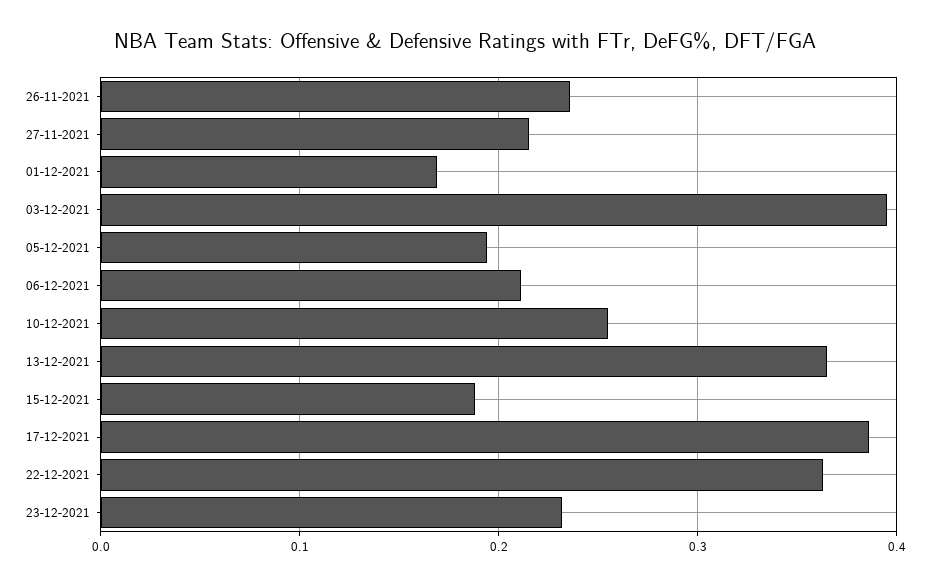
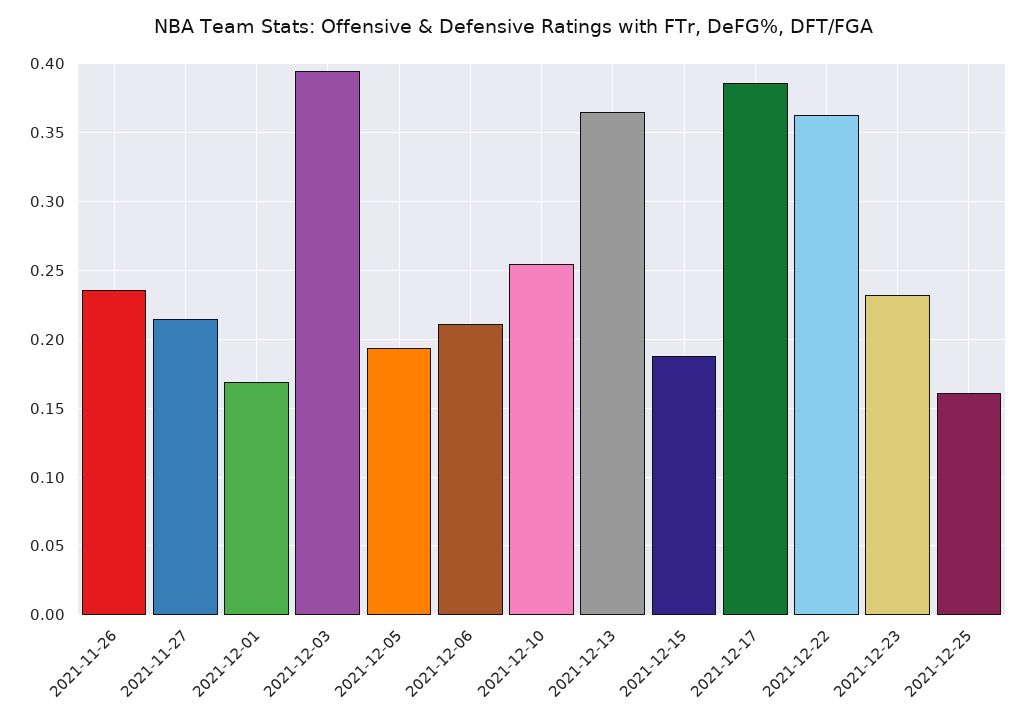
2021-12-25: none -> 0.16

